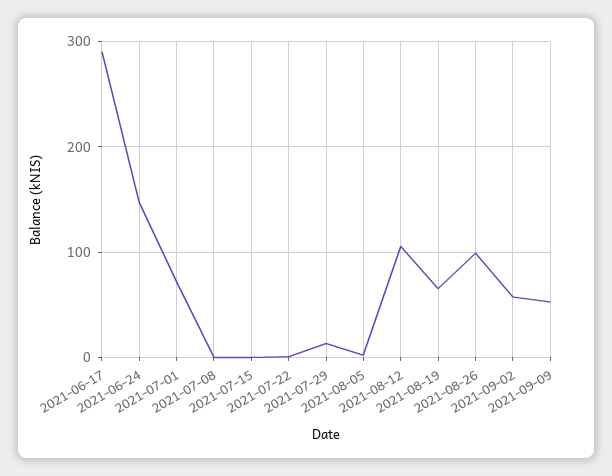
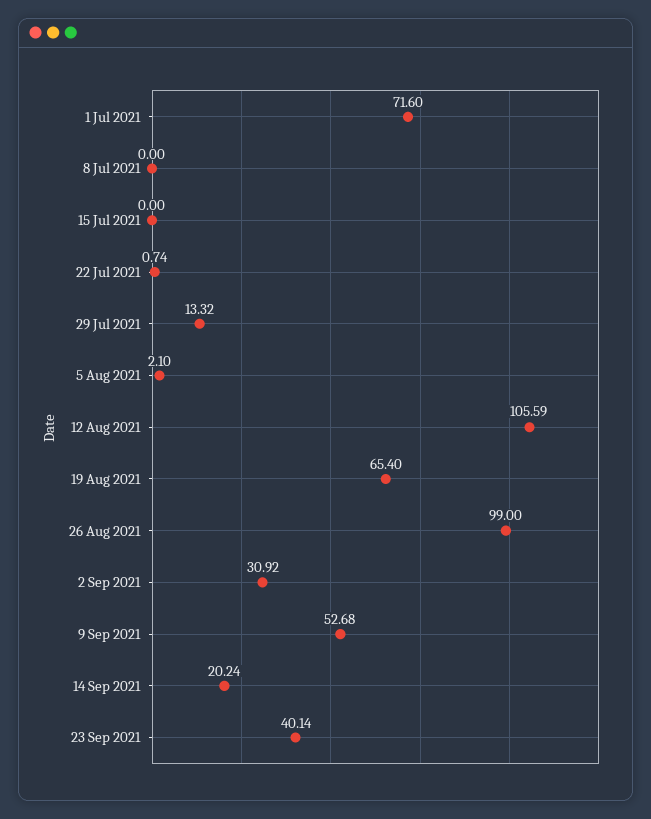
2021-06-17: 290 -> none
2021-06-24: 150 -> none
2021-09-02: 60 -> 30.92
14 Sep 2021: none -> 20.24
23 Sep 2021: none -> 40.14

